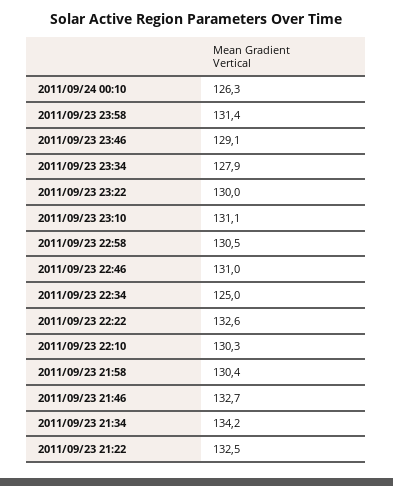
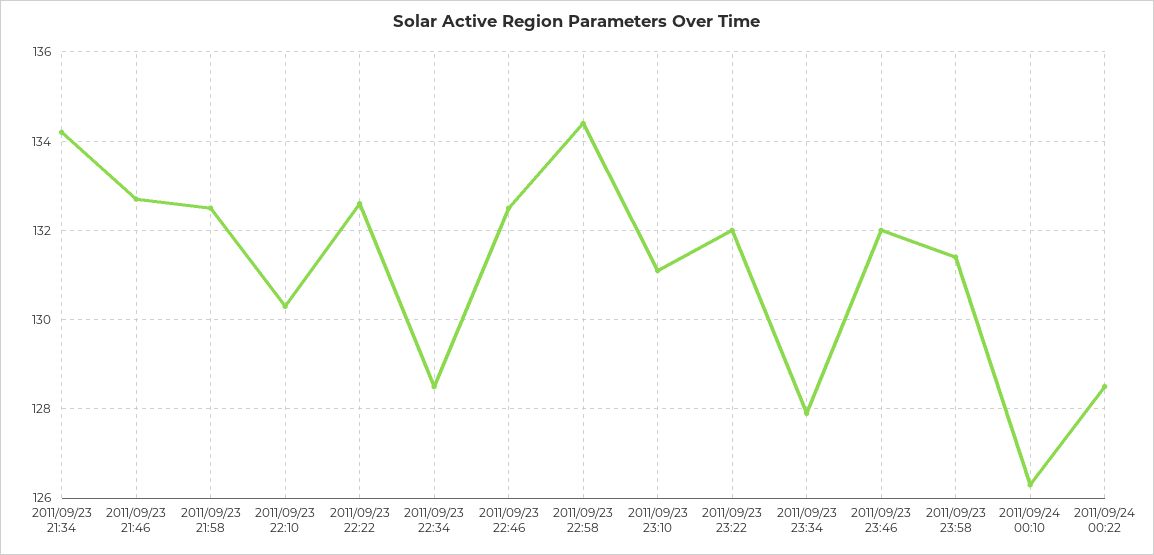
2011/09/23 23:46: 129.1 -> 132
2011/09/23 23:22: 130 -> 132
2011/09/23 22:58: 130.5 -> 134.5
2011/09/23 22:46: 131 -> 132.5
2011/09/23 22:34: 125 -> 128.5
2011/09/23 21:58: 130.4 -> 132.5
2011/09/23 21:22: 132.5 -> none
2011/09/24 00:22: none -> 128.5

